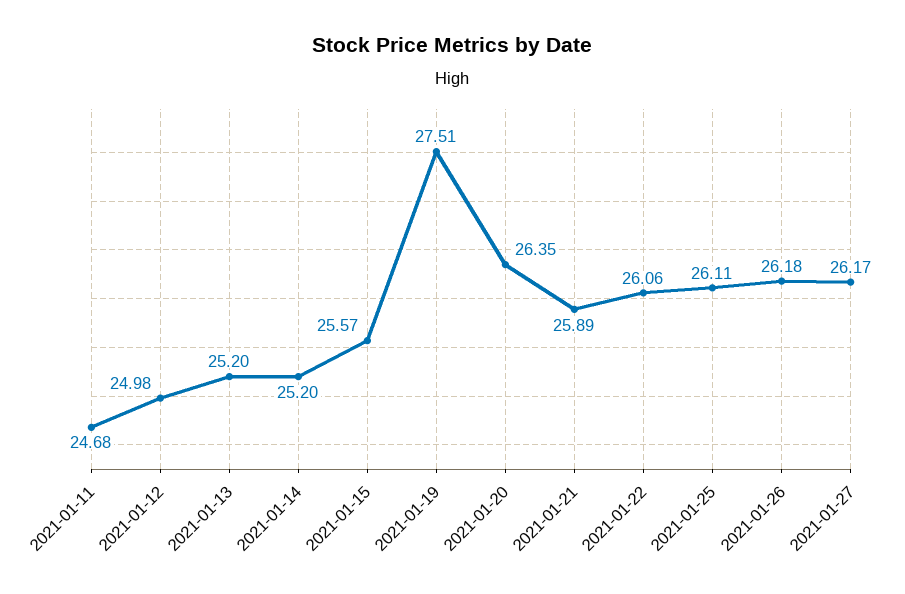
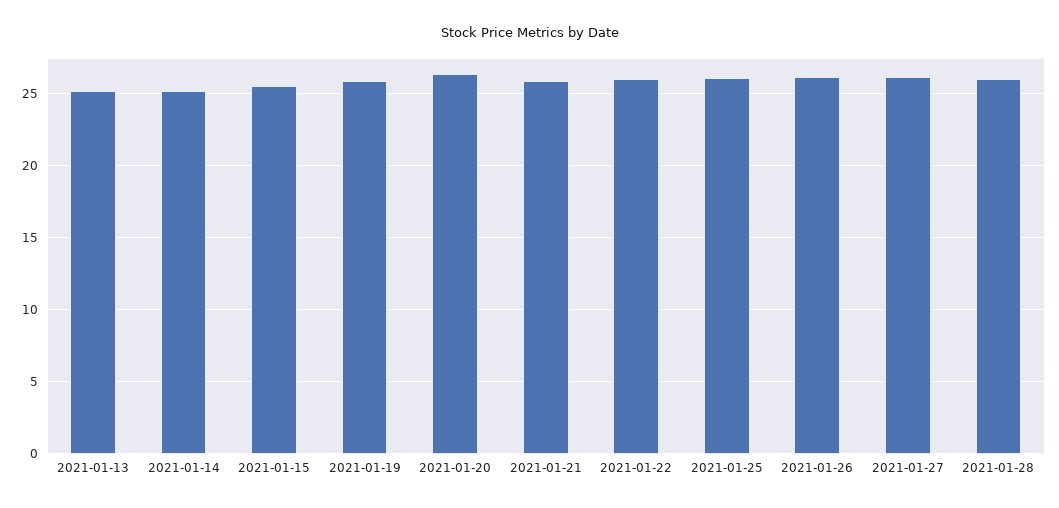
2021-01-11: 24.68 -> none
2021-01-12: 24.98 -> none
2021-01-19: 27.51 -> 26
2021-01-28: none -> 26

